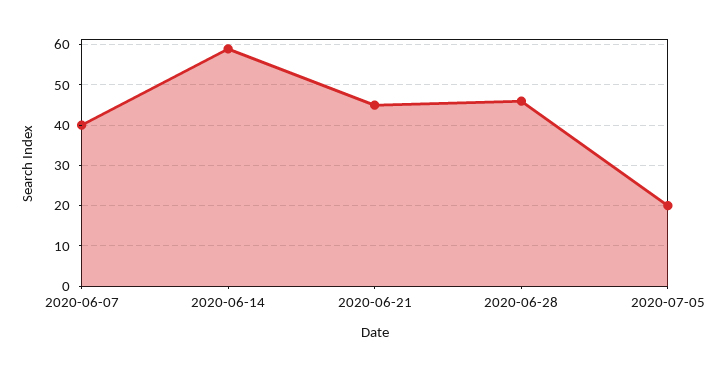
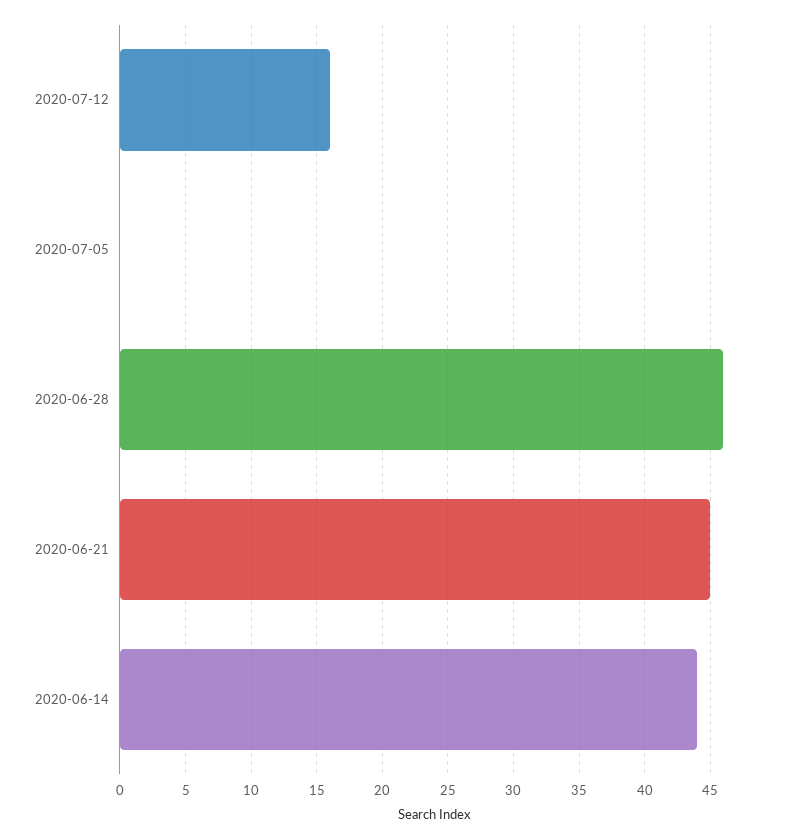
2020-06-07: 40 -> none
2020-06-14: 60 -> 44
2020-07-05: 20 -> 0
2020-07-12: none -> 16

